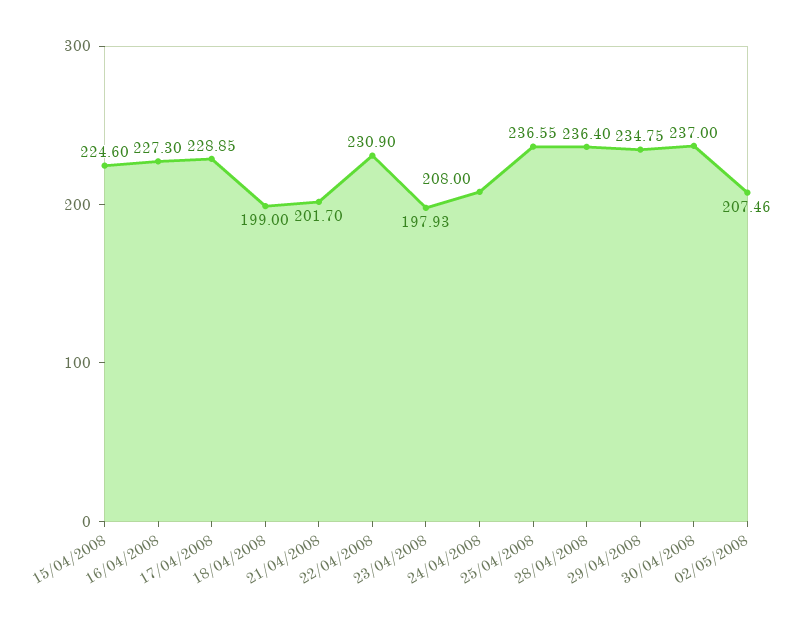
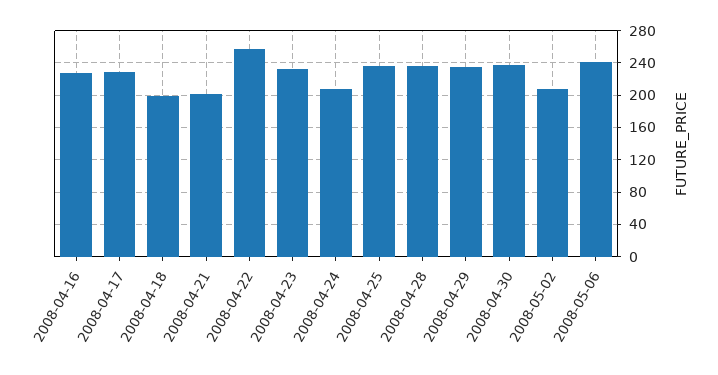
15/04/2008: 224.6 -> none
22/04/2008: 230.9 -> 260
23/04/2008: 197.93 -> 230
2008-05-06: none -> 240

